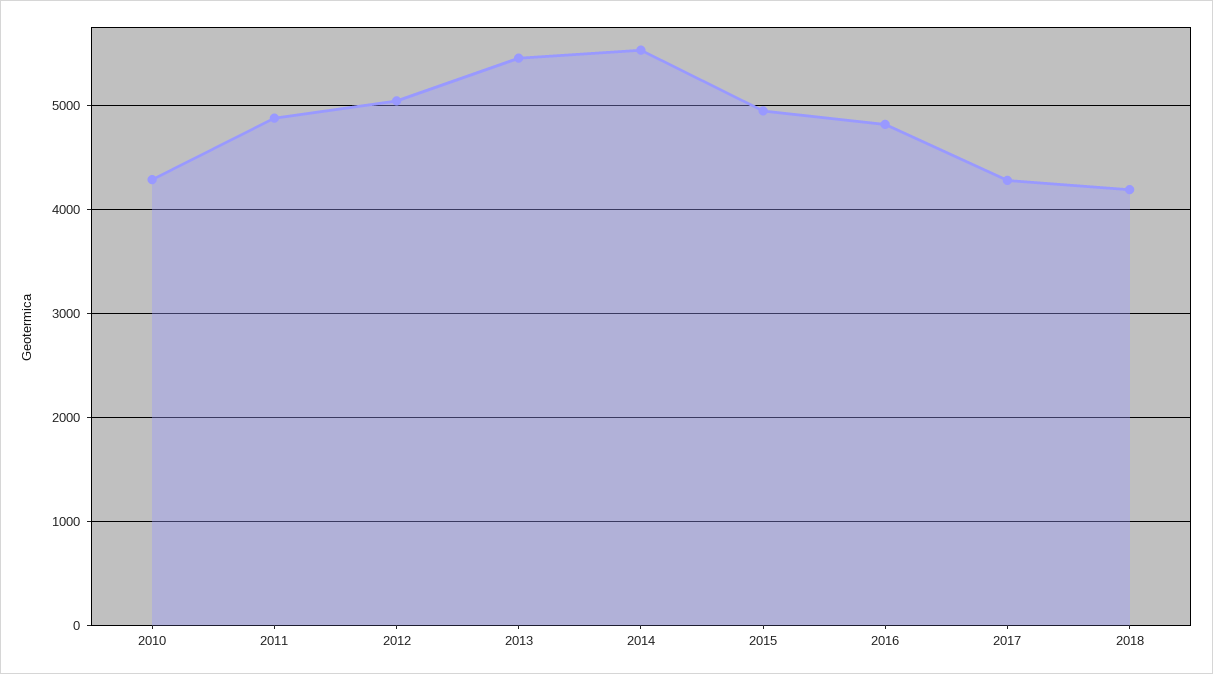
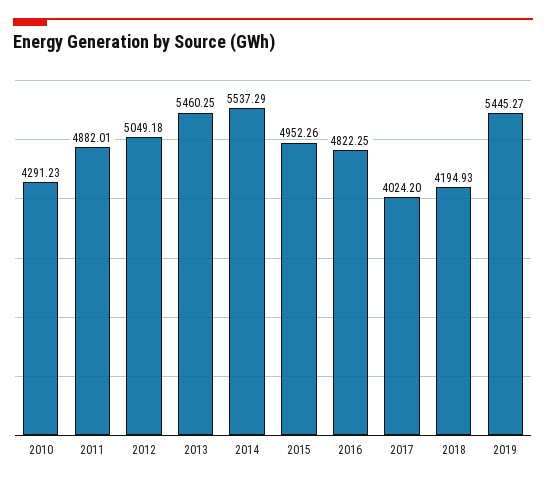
2017: 4300 -> 4024.2
2019: none -> 5445.27

